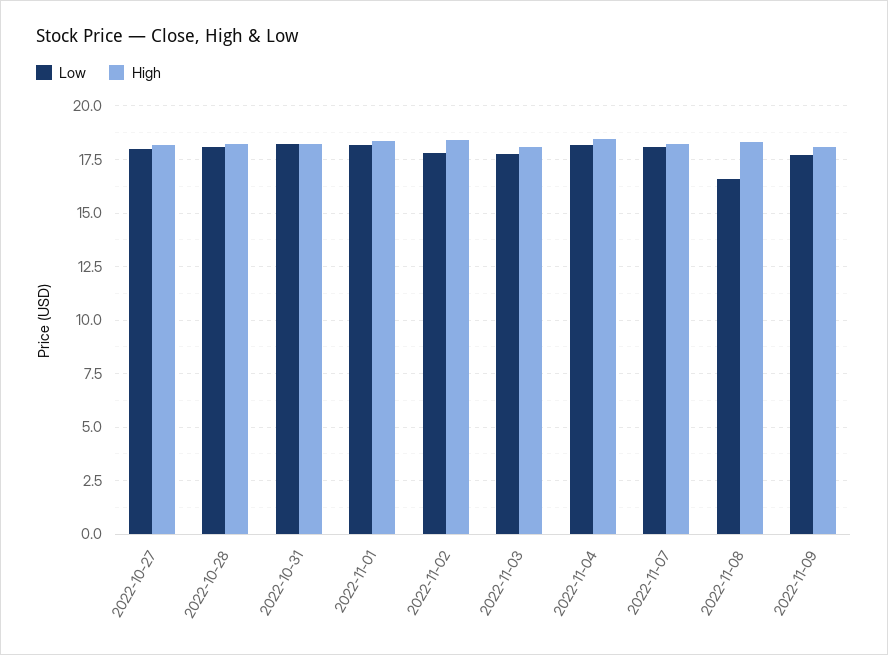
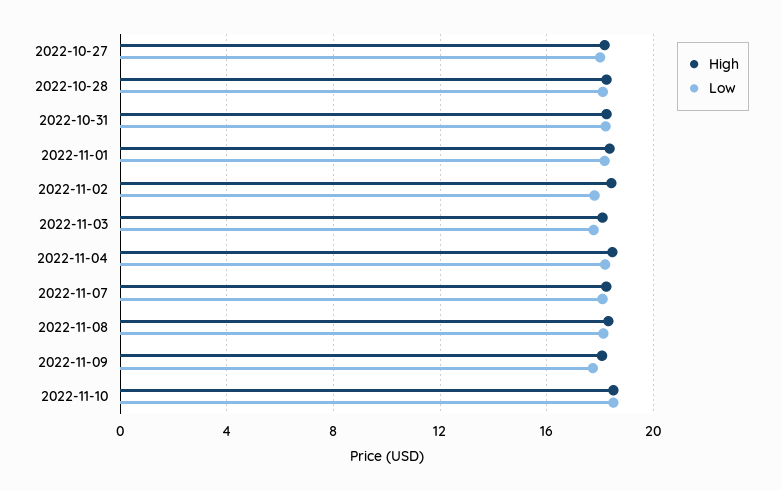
Low, 2022-11-08: 16.5 -> 18
High, 2022-11-10: none -> 18.5
Low, 2022-11-10: none -> 18.5

